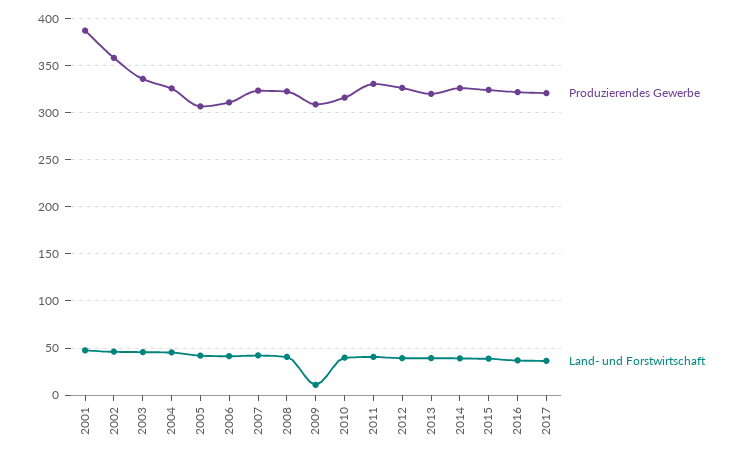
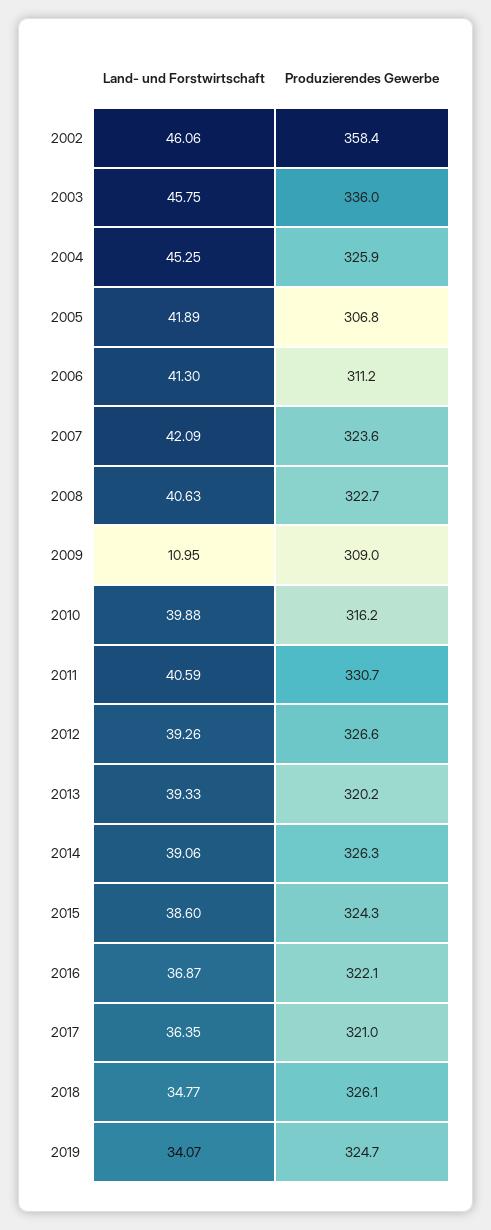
Produzierendes Gewerbe, 2001: 390 -> none
Land- und Forstwirtschaft, 2001: 50 -> none
Land- und Forstwirtschaft, 2018: none -> 34.77
Produzierendes Gewerbe, 2018: none -> 326.1
Land- und Forstwirtschaft, 2019: none -> 34.07
Produzierendes Gewerbe, 2019: none -> 324.7

